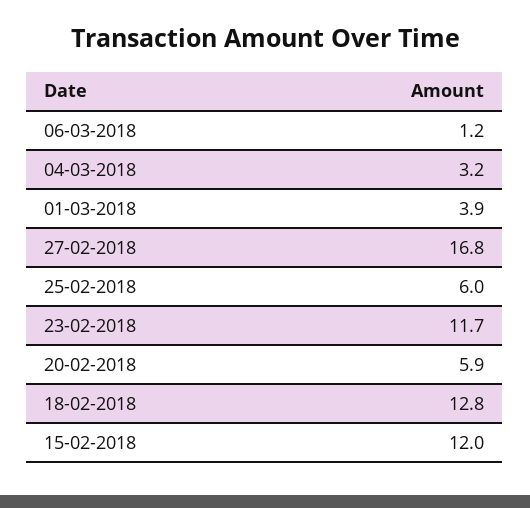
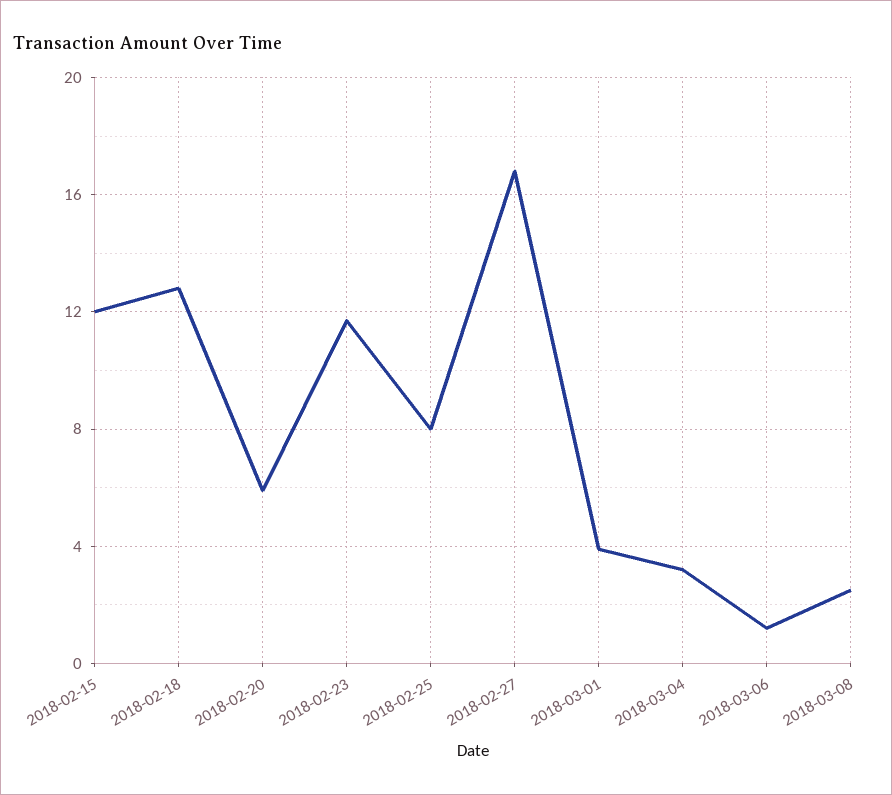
25-02-2018: 6 -> 8
2018-03-08: none -> 2.5

